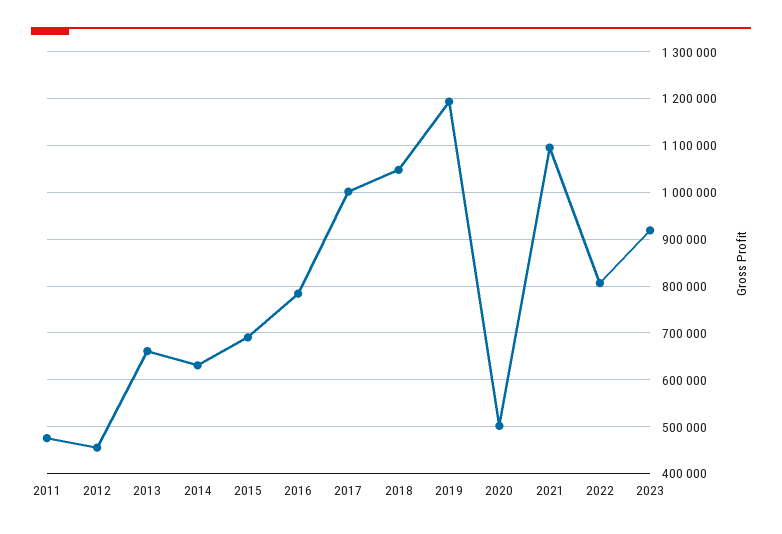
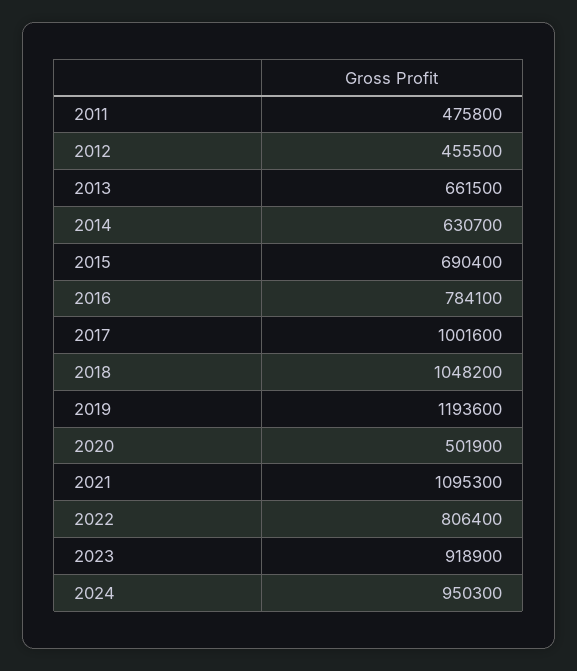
2024: none -> 950300

